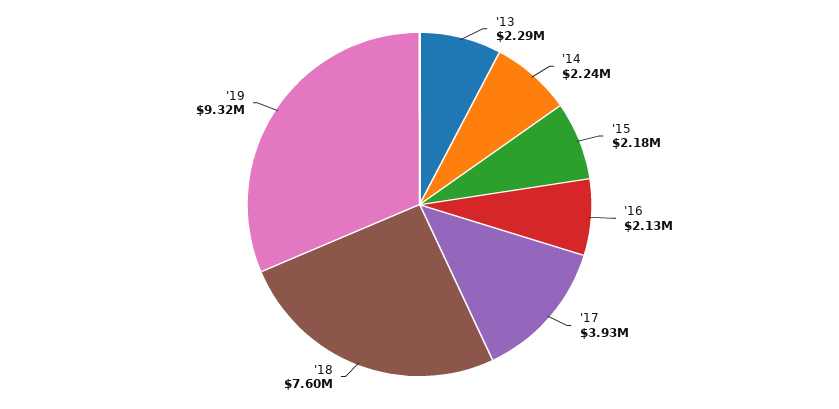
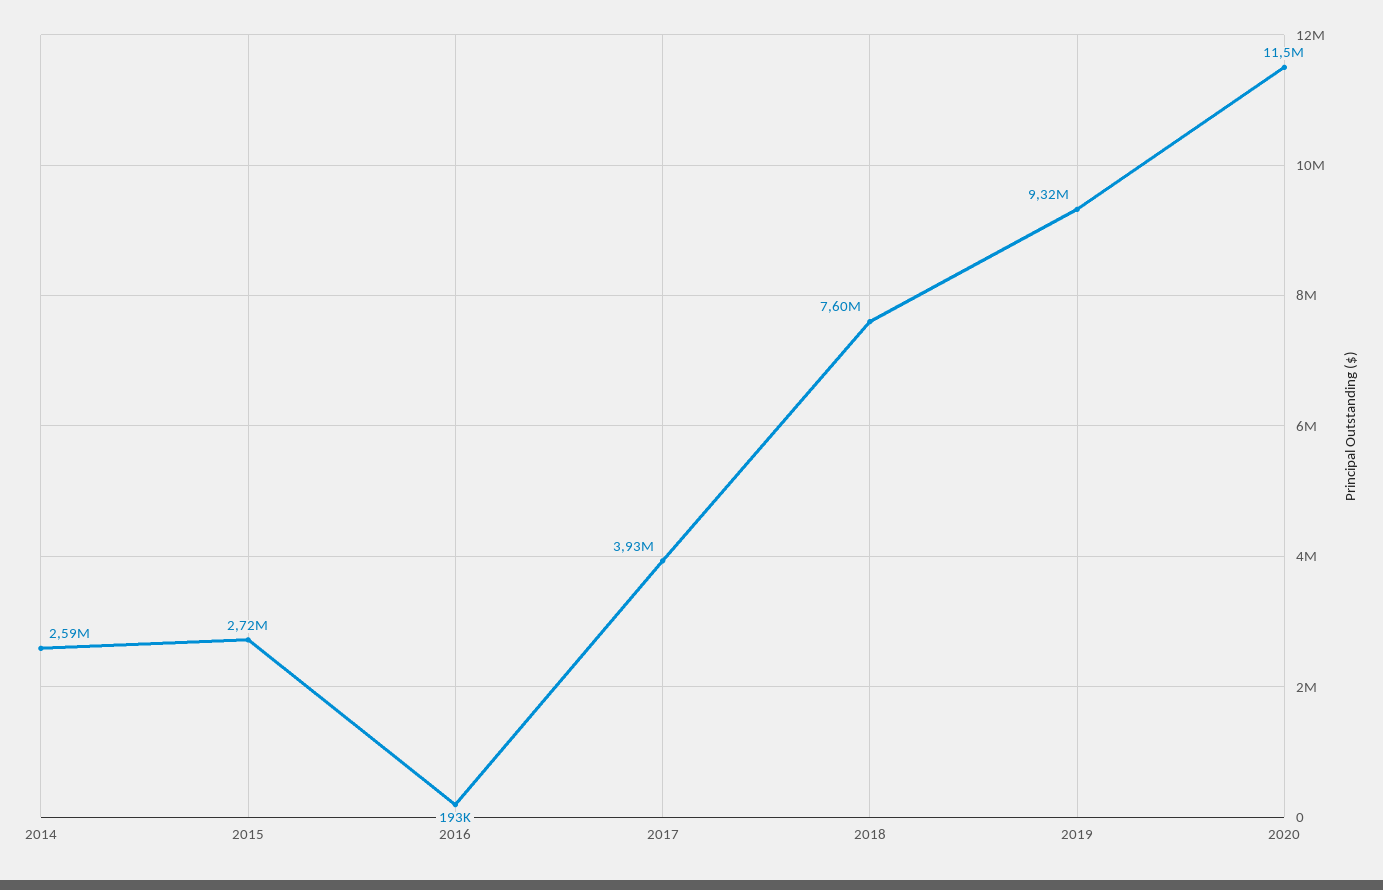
'13: 2290000 -> none
'14: 2240000 -> 2590000
'15: 2180000 -> 2720000
'16: 2130000 -> 193000
2020: none -> 11500000

